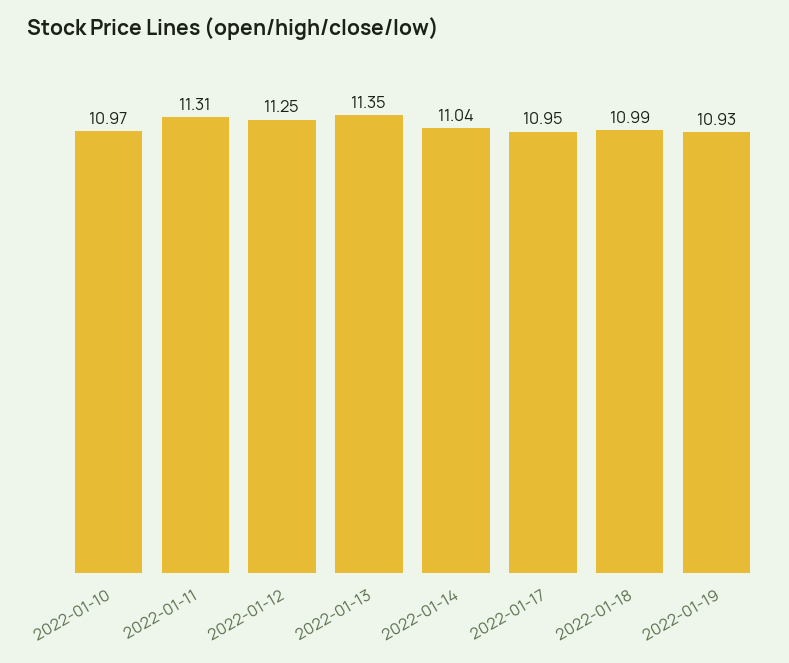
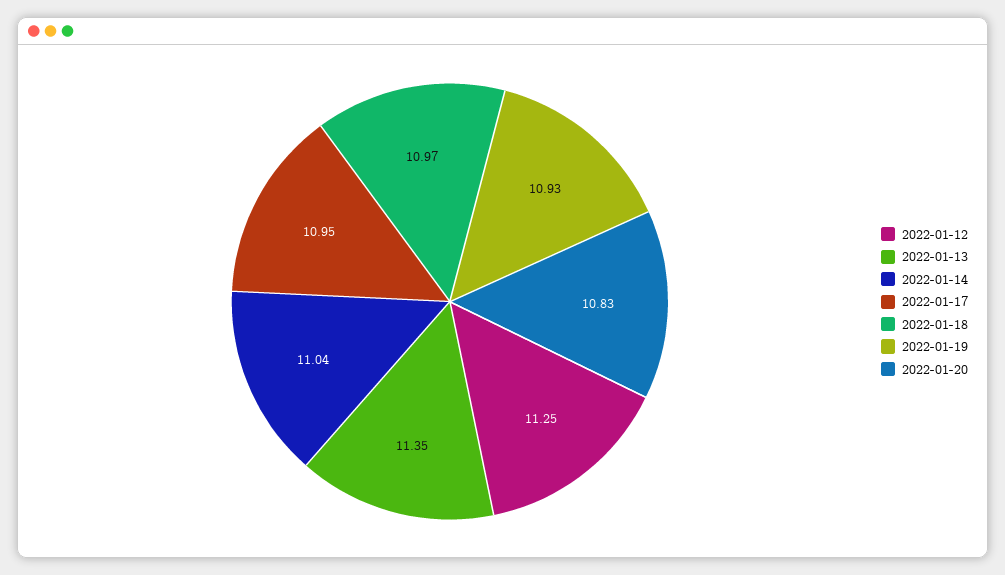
2022-01-10: 10.97 -> none
2022-01-11: 11.31 -> none
2022-01-18: 10.99 -> 10.97
2022-01-20: none -> 10.83

